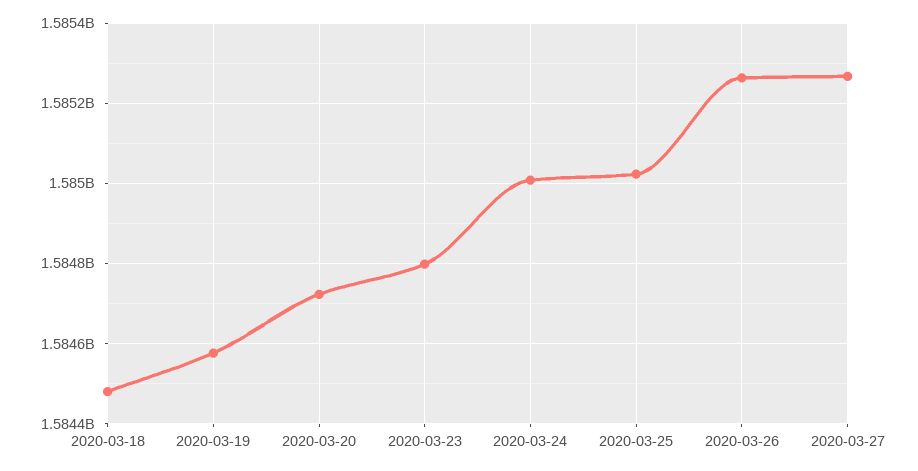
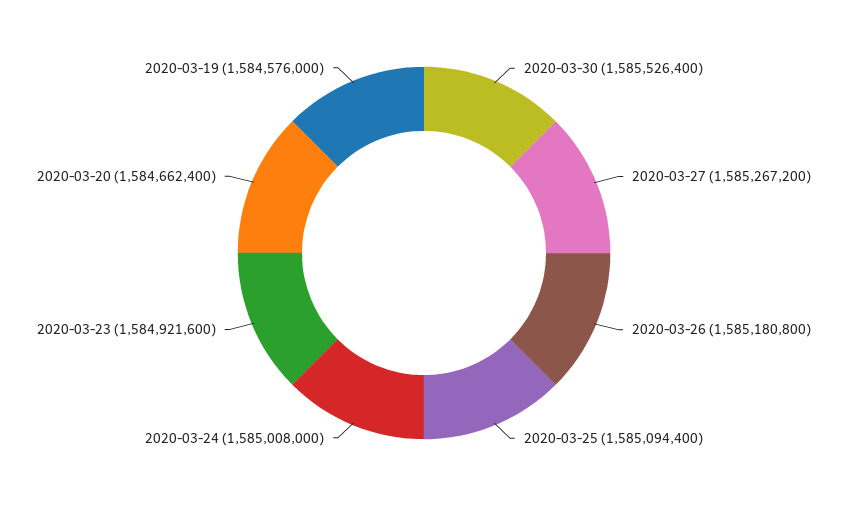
2020-03-18: 1584480000 -> none
2020-03-20: 1584720000 -> 1584662400
2020-03-23: 1584800000 -> 1584921600
2020-03-25: 1585020000 -> 1585094400
2020-03-26: 1585260000 -> 1585180800
2020-03-30: none -> 1585526400

